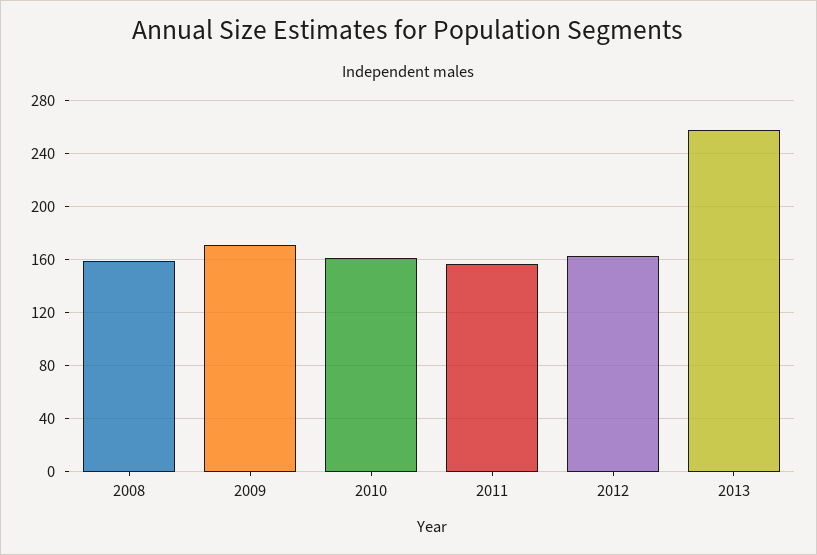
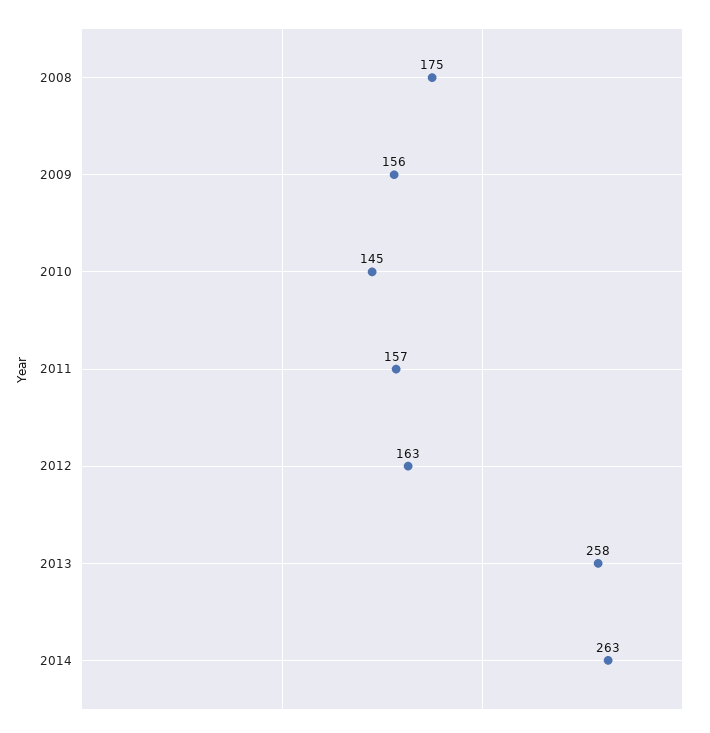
2008: 160 -> 175
2009: 170 -> 156
2010: 160 -> 145
2014: none -> 263

